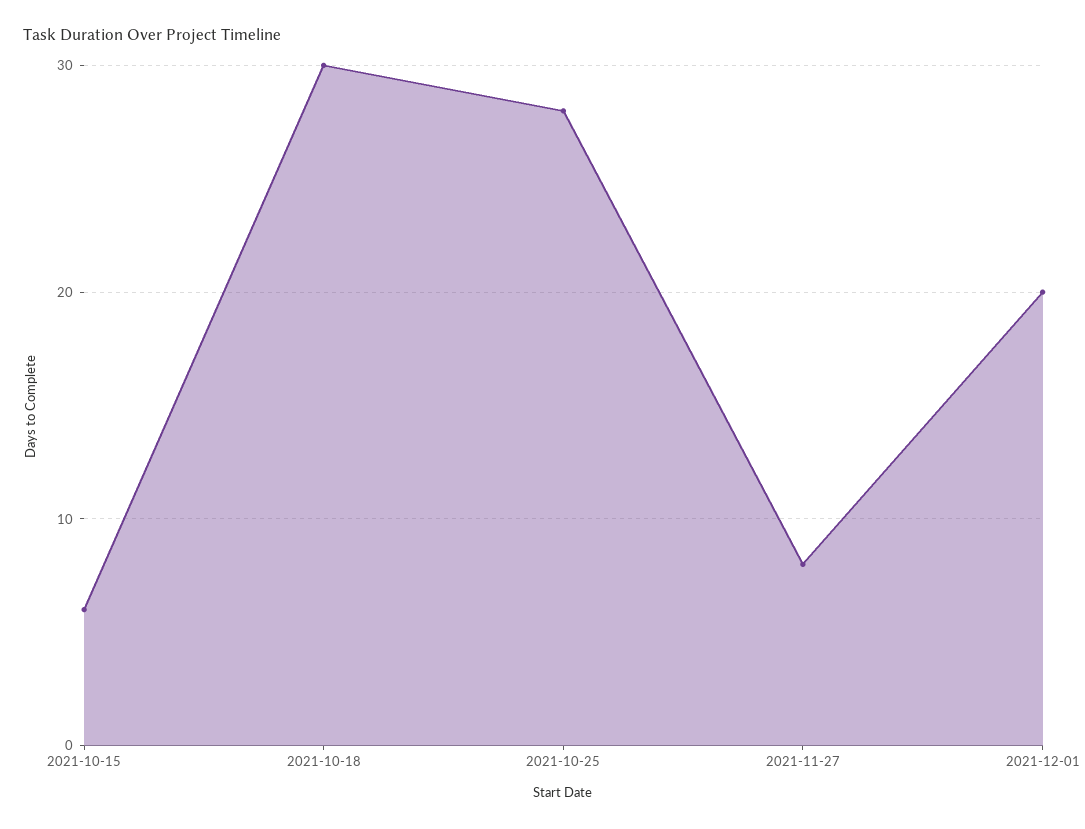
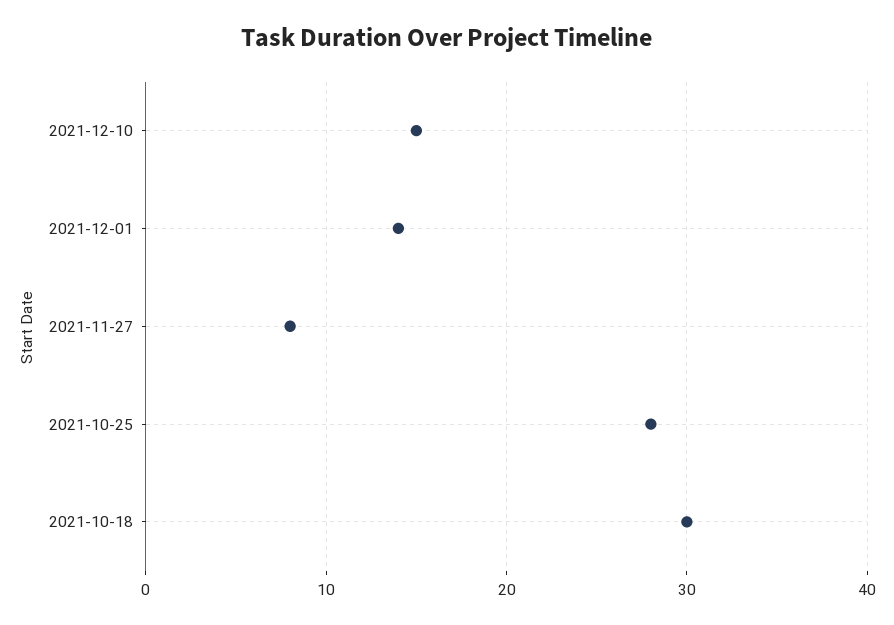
2021-10-15: 6 -> none
2021-12-01: 20 -> 14
2021-12-10: none -> 15

